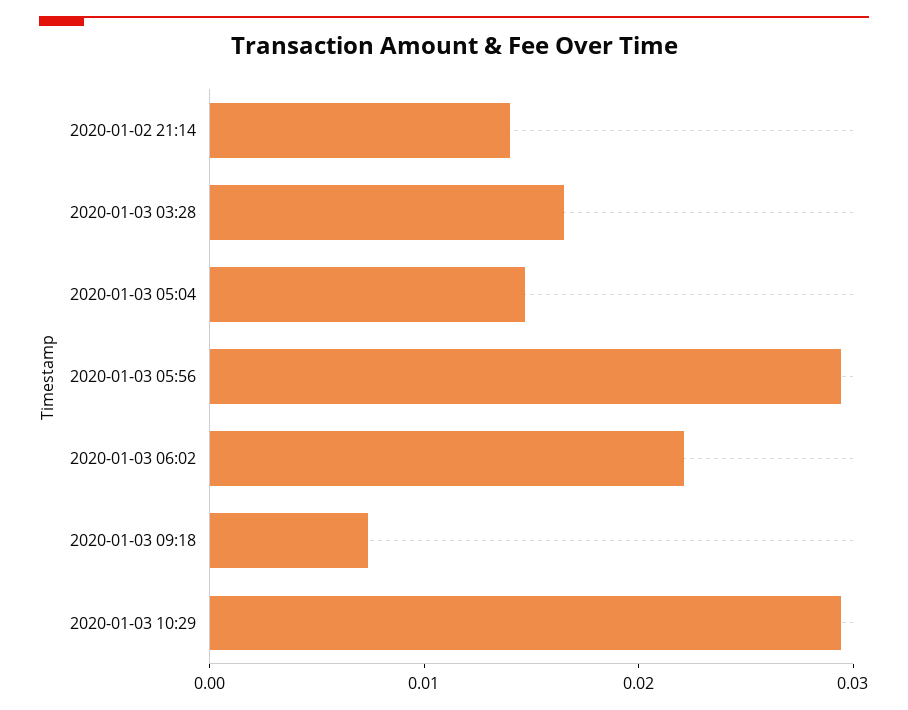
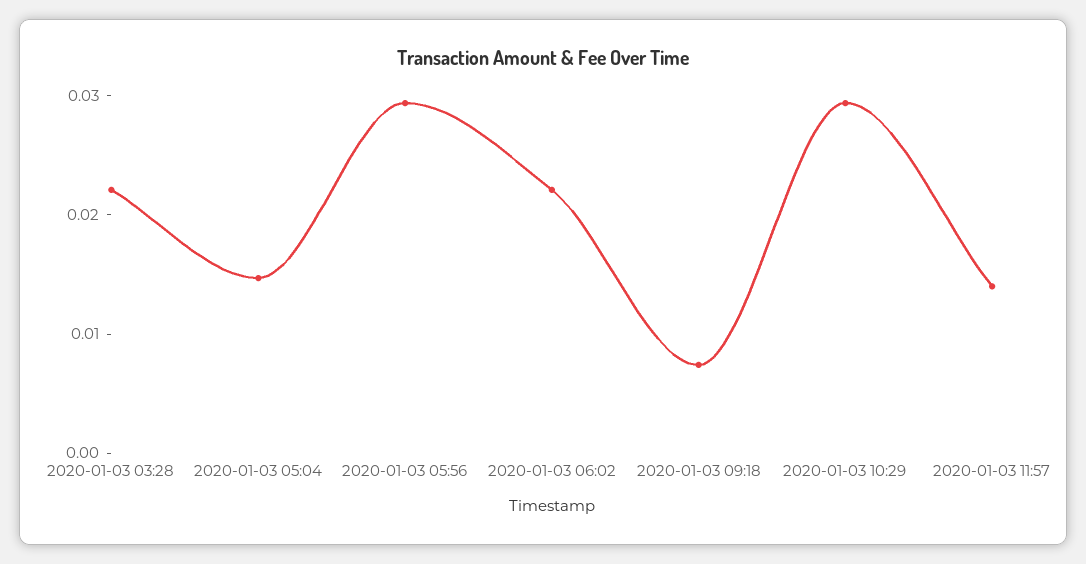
2020-01-02 21:14: 0.014 -> none
2020-01-03 03:28: 0.016 -> 0.022
2020-01-03 11:57: none -> 0.014

